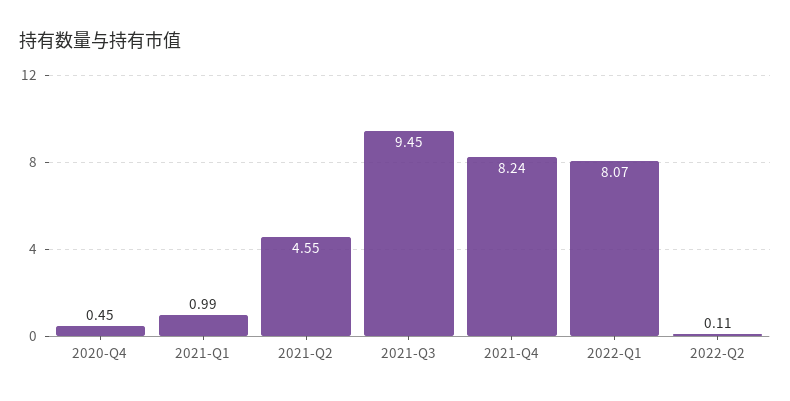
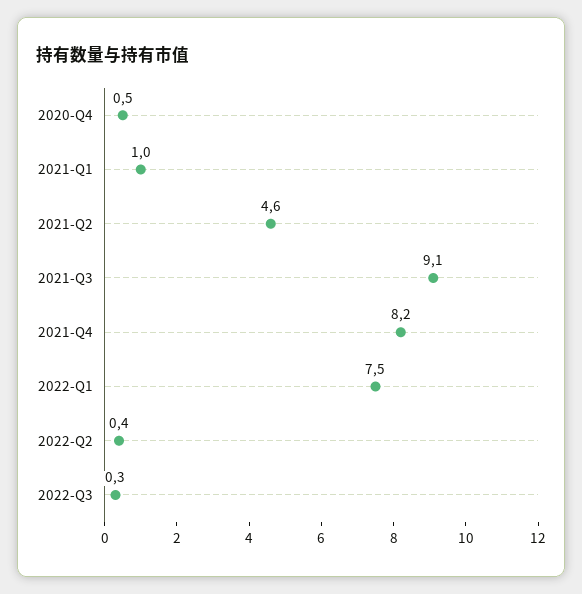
2021-Q3: 9.45 -> 9.1
2022-Q1: 8.07 -> 7.5
2022-Q2: 0.11 -> 0.4
2022-Q3: none -> 0.3

